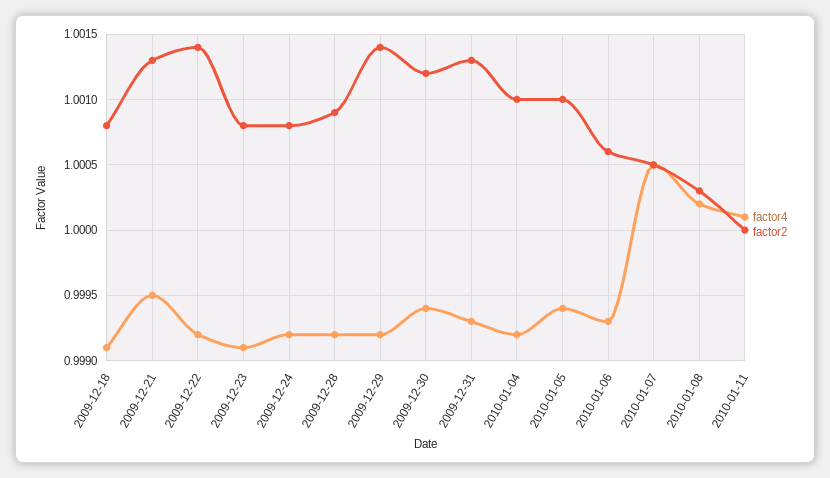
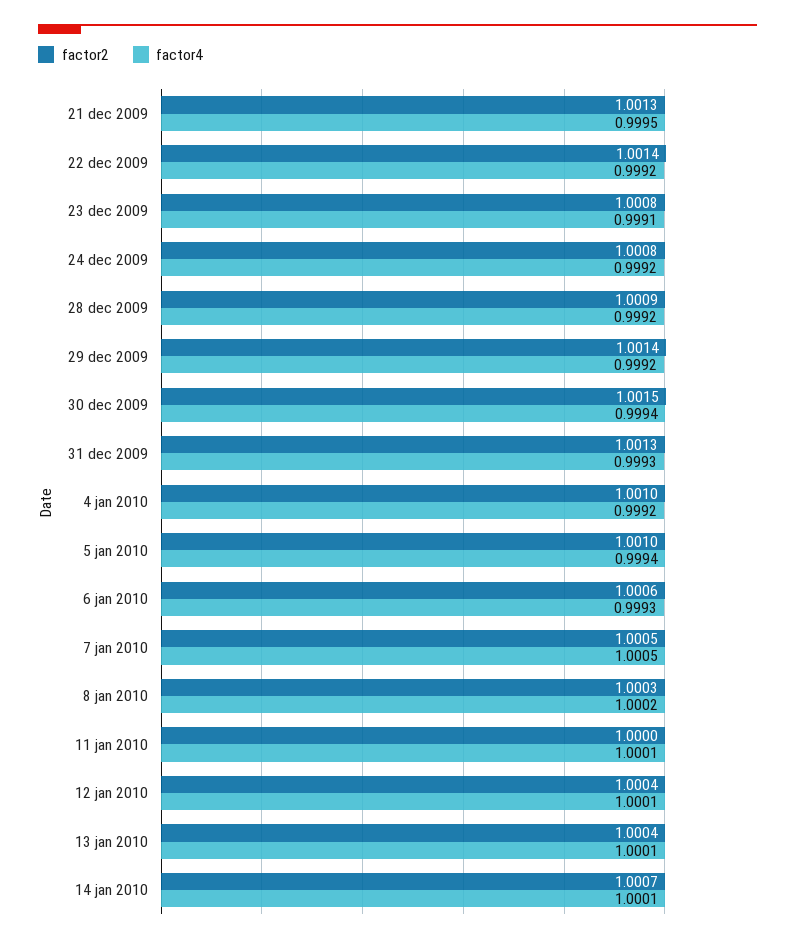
factor4, 2009-12-18: 0.9991 -> none
factor2, 2009-12-18: 1.0008 -> none
factor2, 2009-12-30: 1.0012 -> 1.0015
factor2, 12 jan 2010: none -> 1.0004
factor4, 12 jan 2010: none -> 1.0001
factor2, 13 jan 2010: none -> 1.0004
factor4, 13 jan 2010: none -> 1.0001
factor2, 14 jan 2010: none -> 1.0007
factor4, 14 jan 2010: none -> 1.0001

